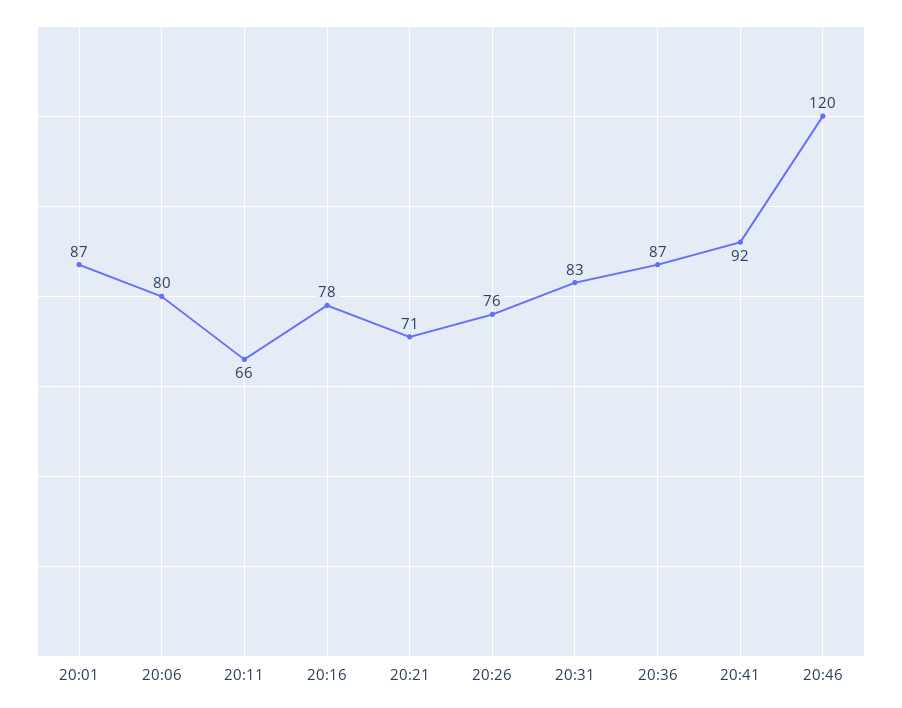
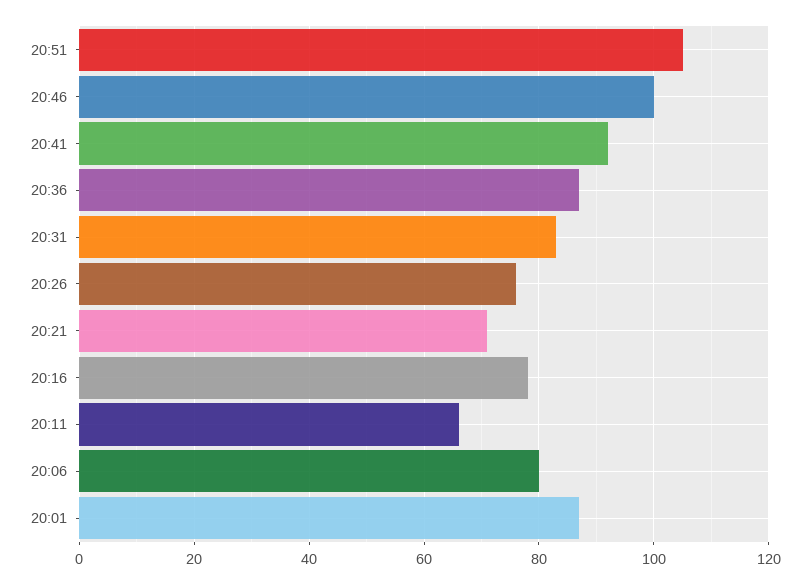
20:46: 120 -> 100
20:51: none -> 105

